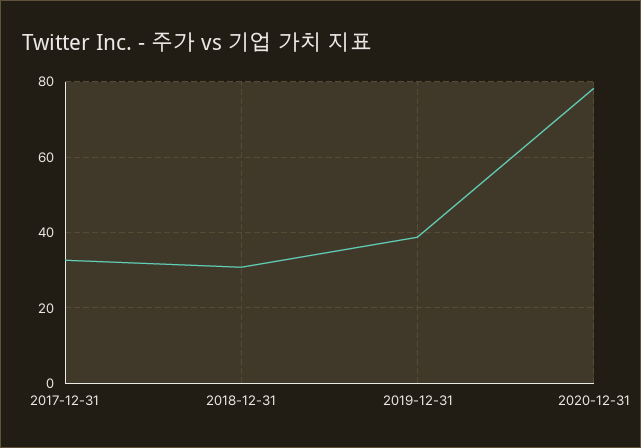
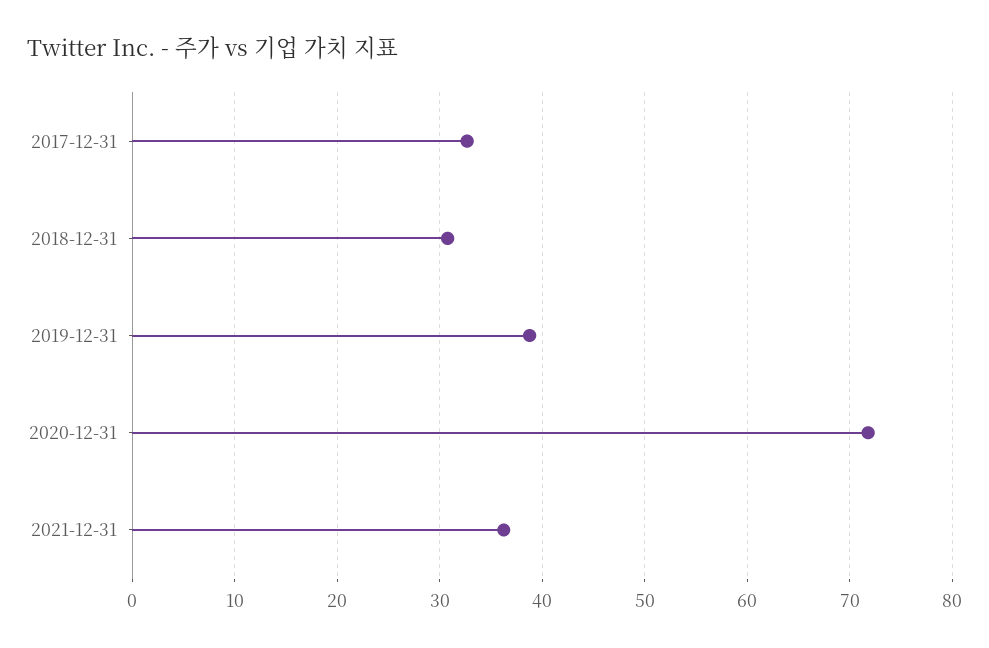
2020-12-31: 78 -> 72
2021-12-31: none -> 36

